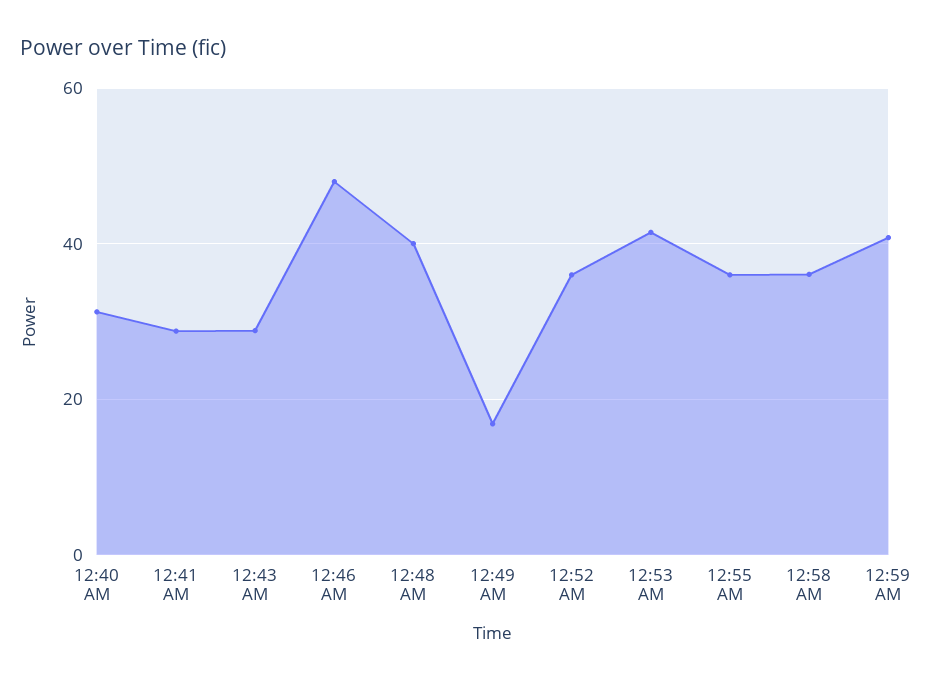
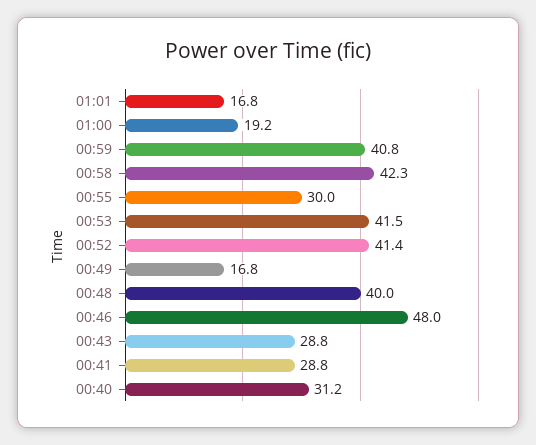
12:52 AM: 36 -> 41.4
12:55 AM: 36 -> 30
12:58 AM: 36 -> 42.3
01:01: none -> 16.8
01:00: none -> 19.2

